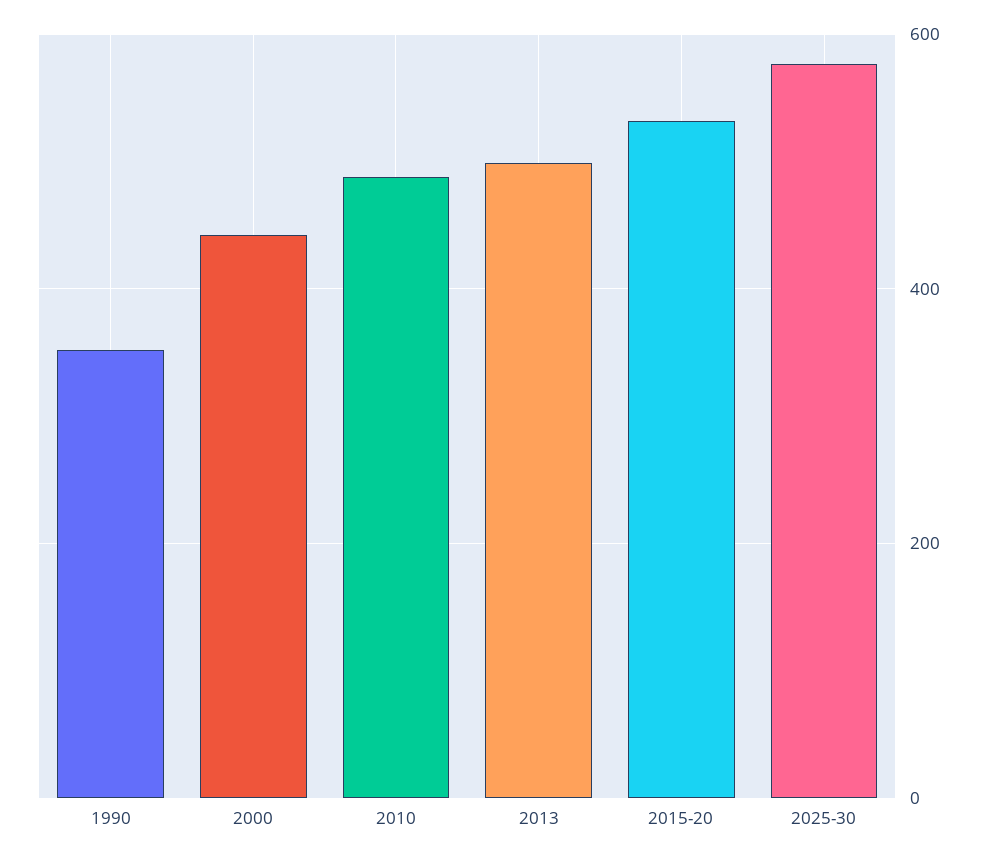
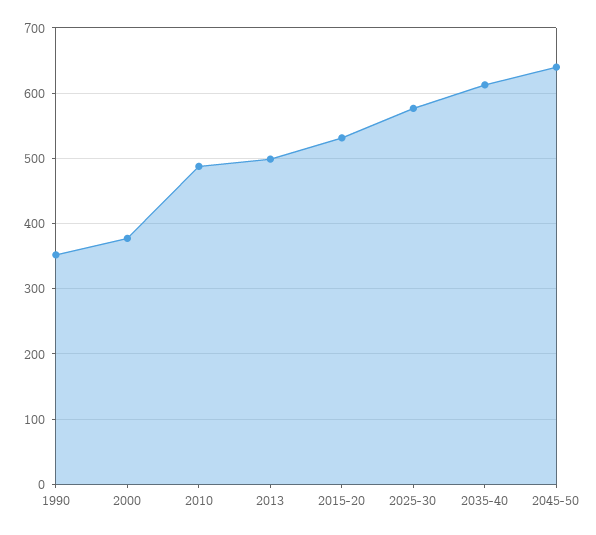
2000: 440 -> 380
2035-40: none -> 610
2045-50: none -> 640

